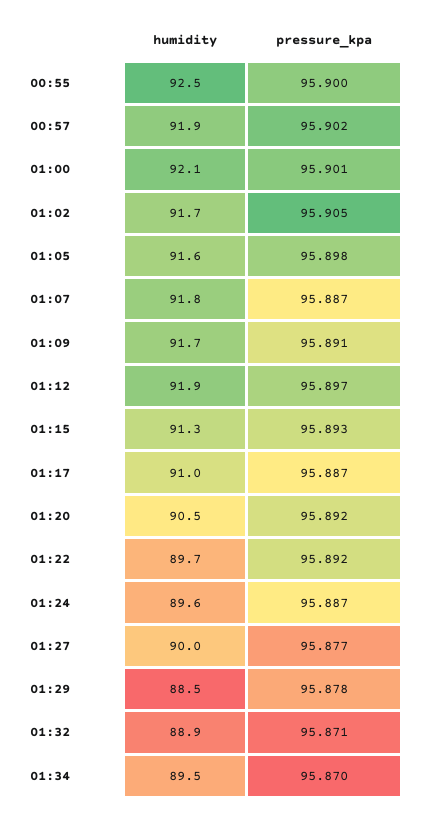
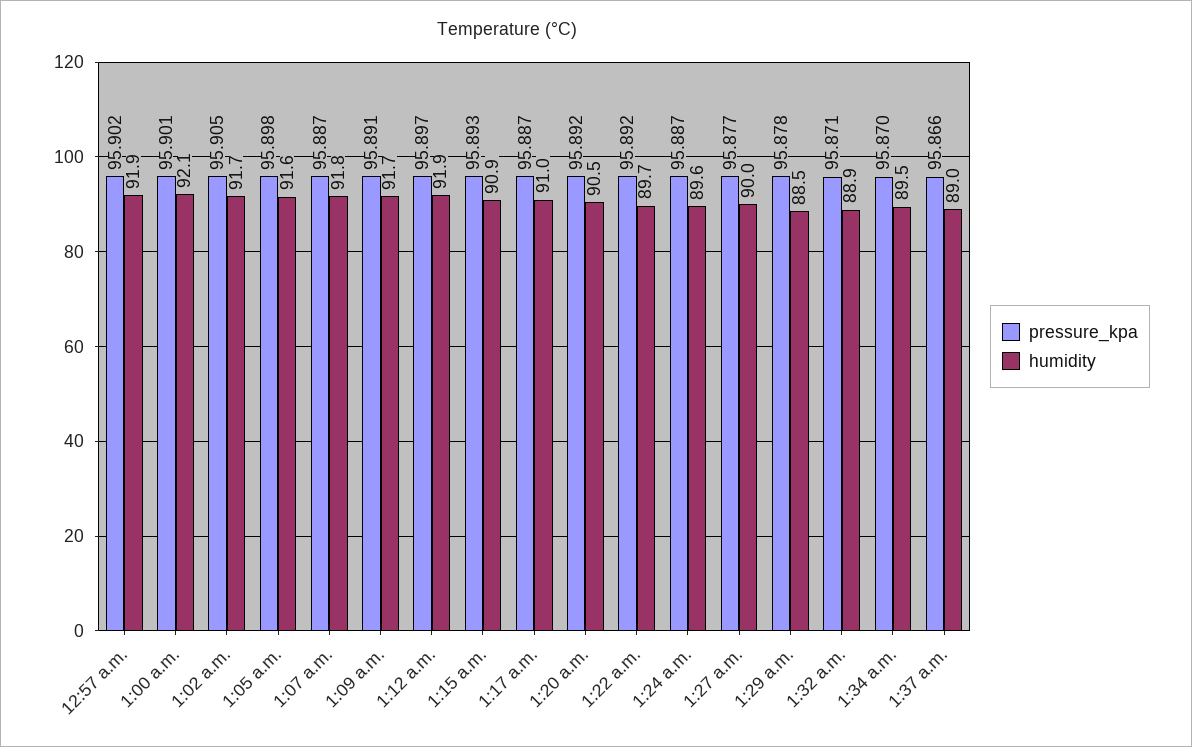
humidity, 00:55: 92.5 -> none
pressure_kpa, 00:55: 95.9 -> none
humidity, 01:15: 91.3 -> 90.9
pressure_kpa, 1:37 a.m.: none -> 95.866
humidity, 1:37 a.m.: none -> 89

